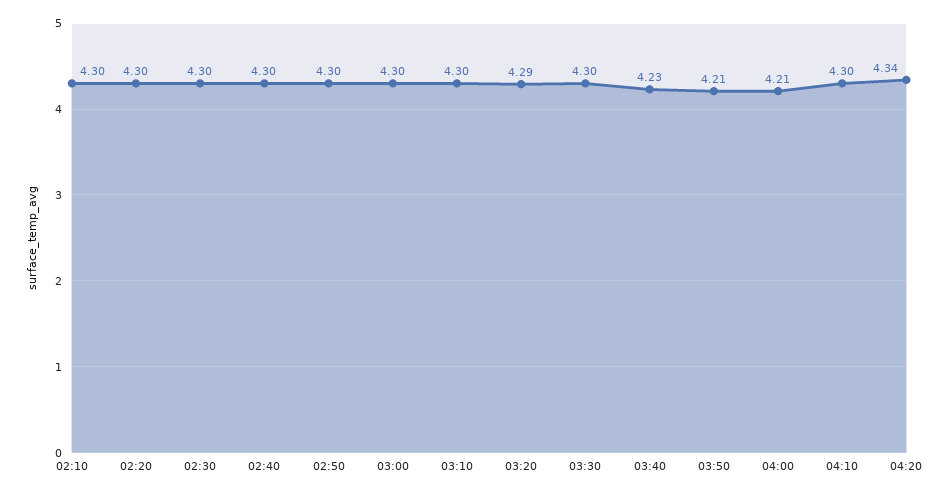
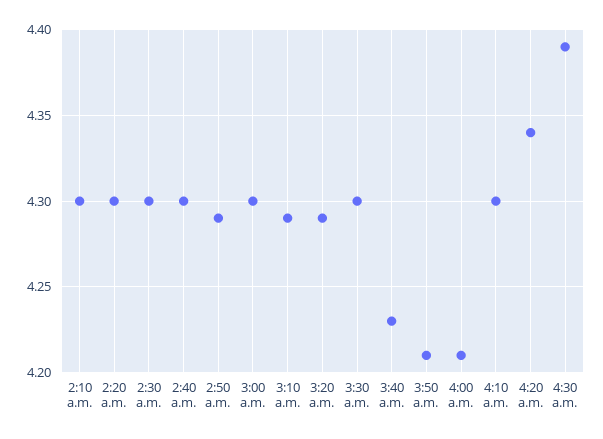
02:50: 4.3 -> 4.29
03:10: 4.3 -> 4.29
4:30 a.m.: none -> 4.39

